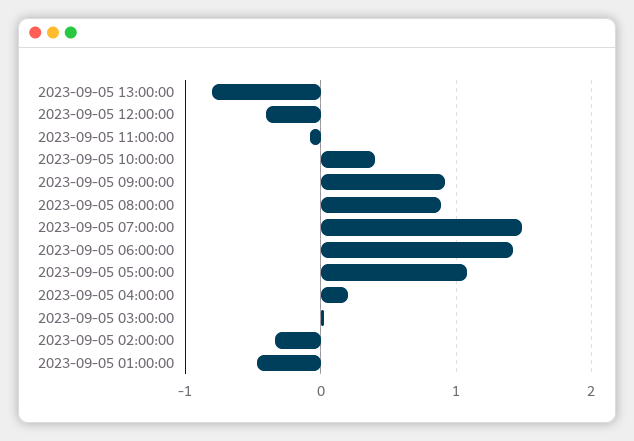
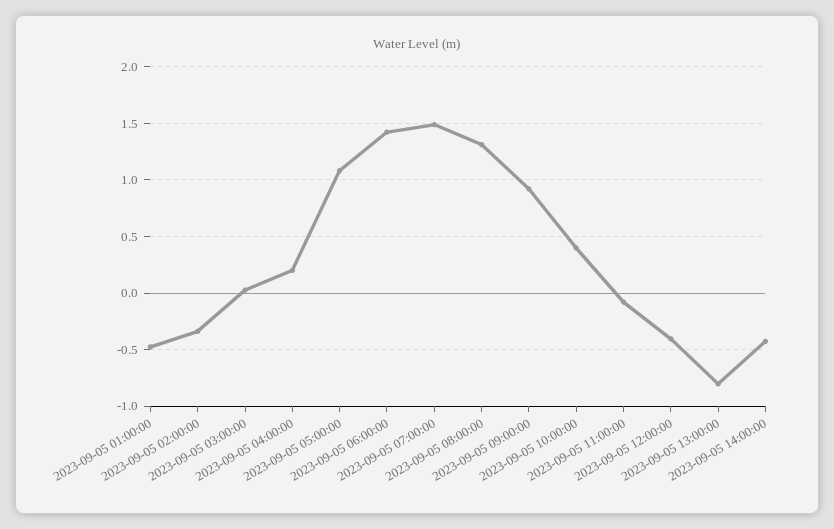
2023-09-05 08:00:00: 0.9 -> 1.3
2023-09-05 14:00:00: none -> -0.4

